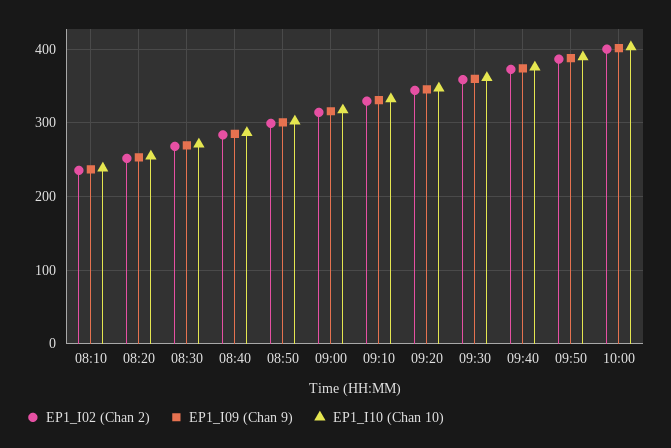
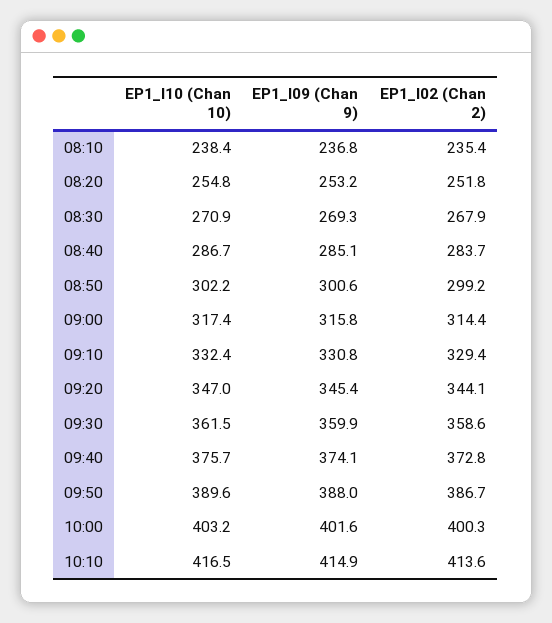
EP1_I10 (Chan 10), 10:10: none -> 416.5
EP1_I09 (Chan 9), 10:10: none -> 414.9
EP1_I02 (Chan 2), 10:10: none -> 413.6

